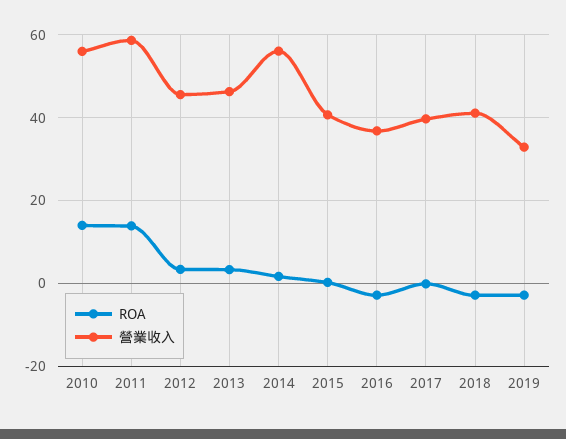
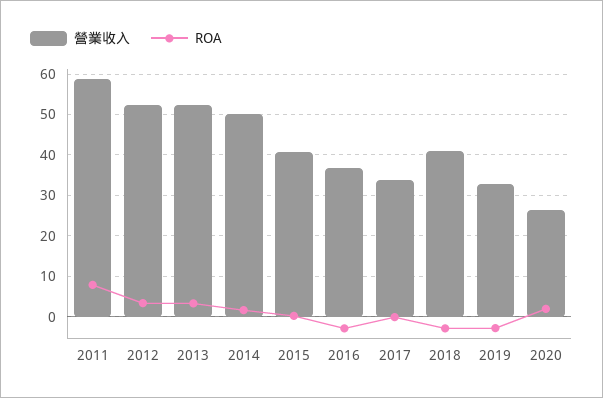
ROA, 2010: 14 -> none
營業收入, 2010: 56 -> none
ROA, 2011: 14 -> 8
營業收入, 2012: 46 -> 52
營業收入, 2013: 46 -> 52
營業收入, 2014: 56 -> 50
營業收入, 2017: 40 -> 34
營業收入, 2020: none -> 26
ROA, 2020: none -> 2

